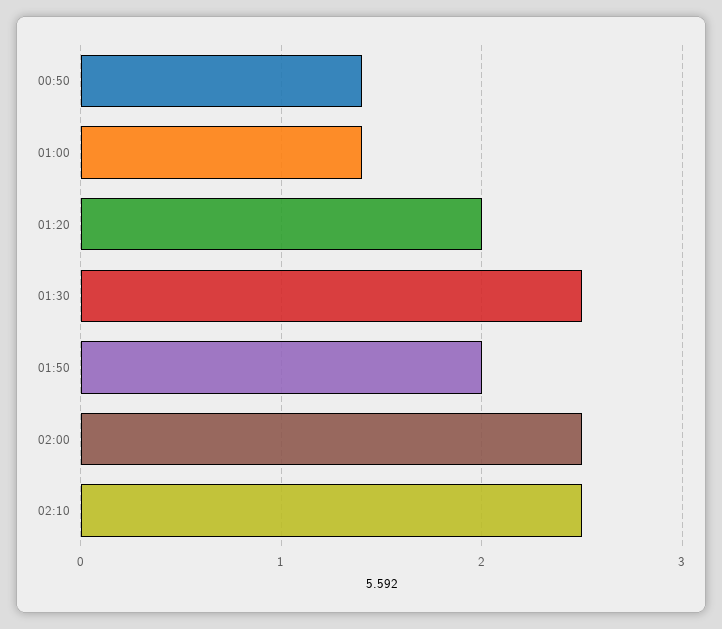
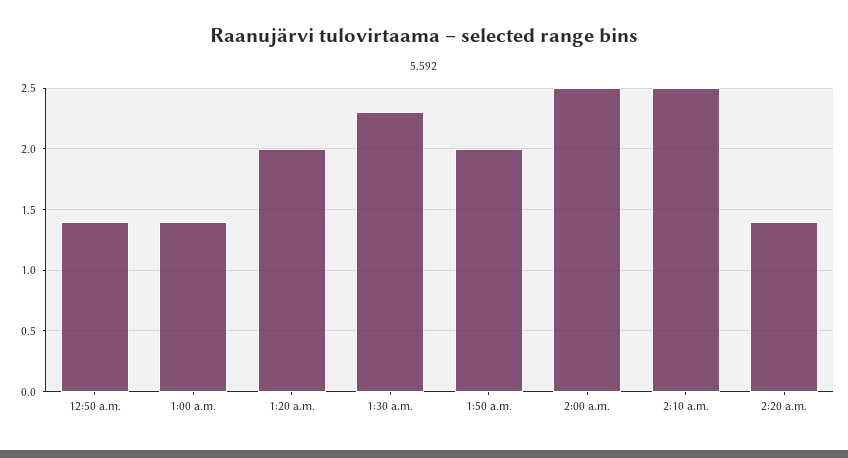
01:30: 2.5 -> 2.3
2:20 a.m.: none -> 1.4

